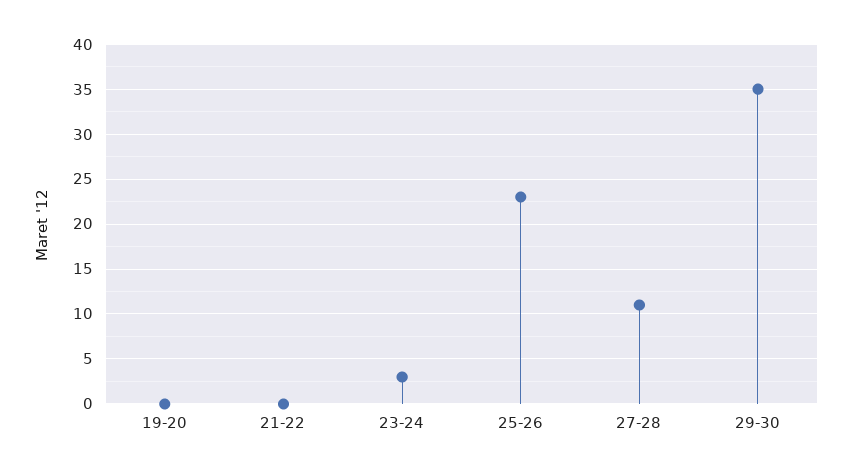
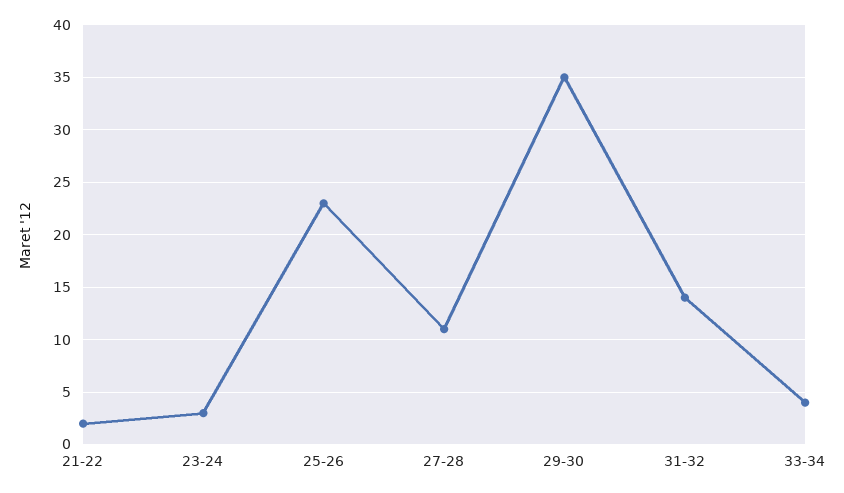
19-20: 0 -> none
21-22: 0 -> 2
31-32: none -> 14
33-34: none -> 4

